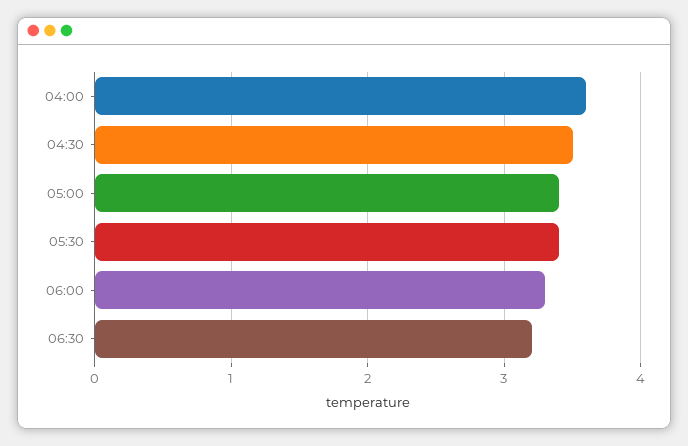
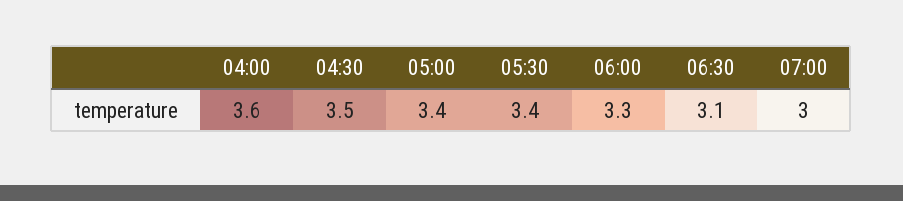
06:30: 3.2 -> 3.1
07:00: none -> 3

